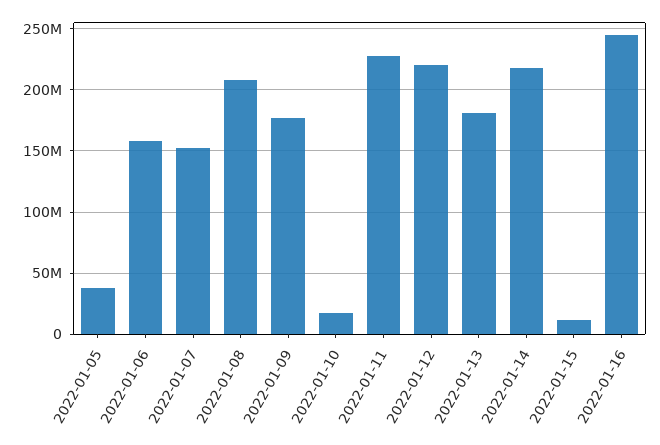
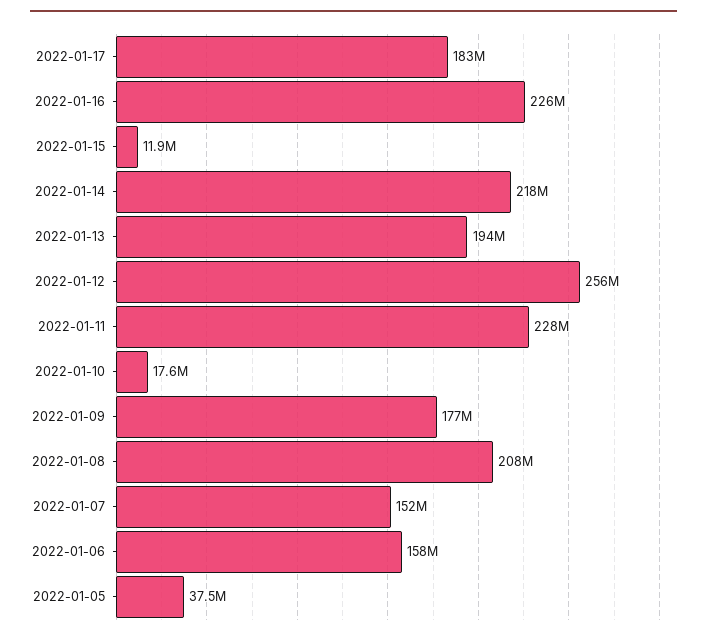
2022-01-12: 220000000 -> 256000000
2022-01-13: 180000000 -> 194000000
2022-01-16: 245000000 -> 226000000
2022-01-17: none -> 183000000

